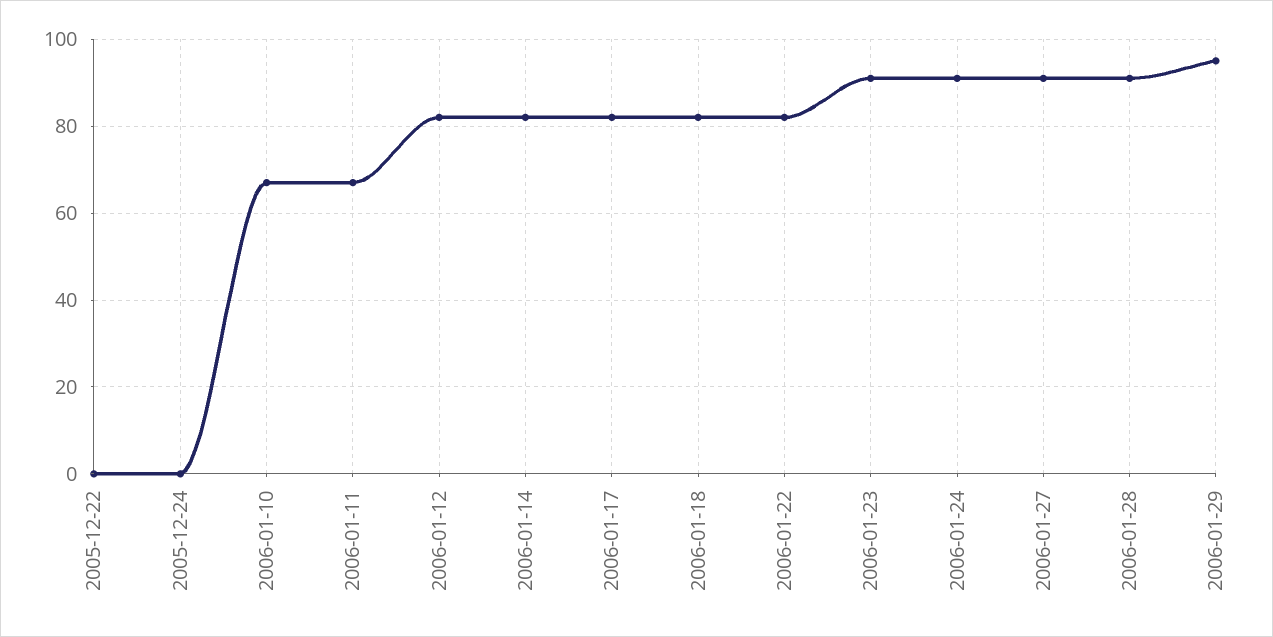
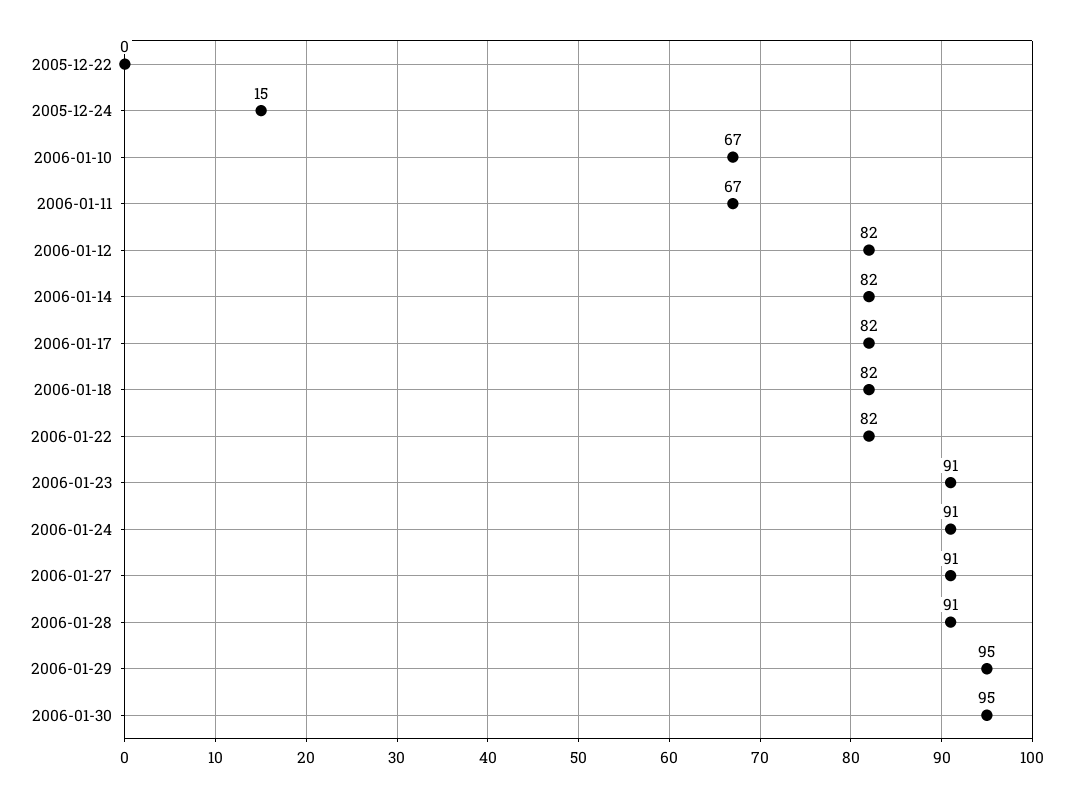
2005-12-24: 0 -> 15
2006-01-30: none -> 95

